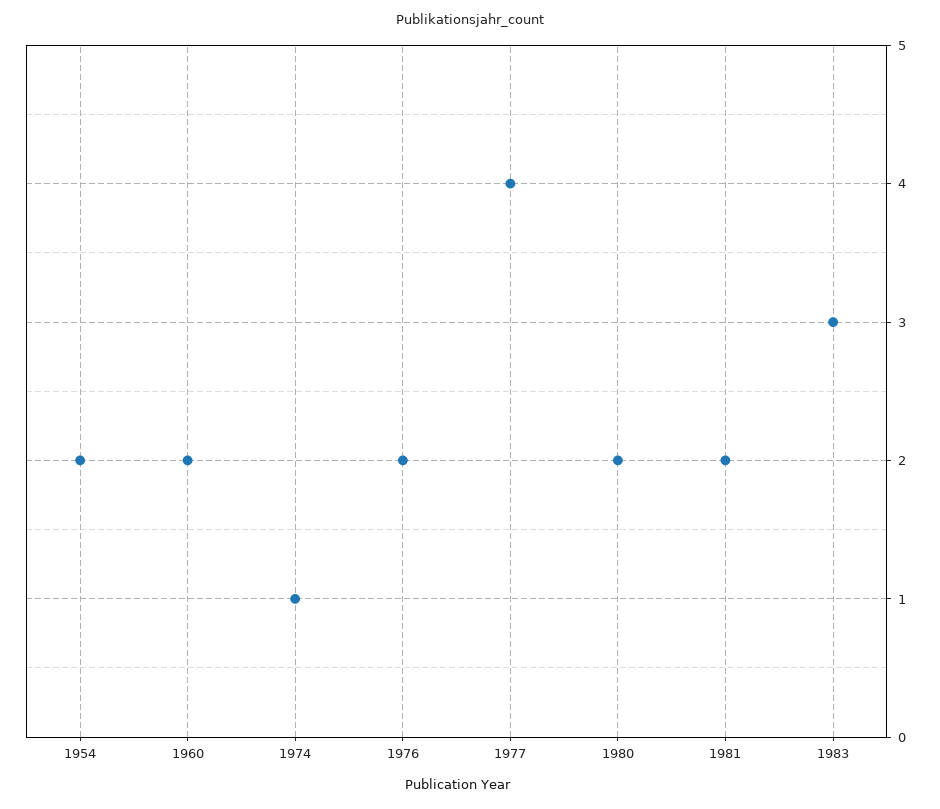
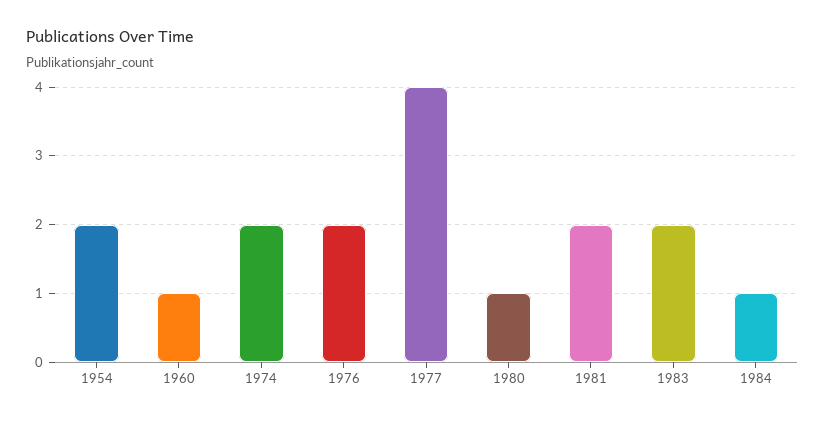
1960: 2 -> 1
1974: 1 -> 2
1980: 2 -> 1
1983: 3 -> 2
1984: none -> 1

